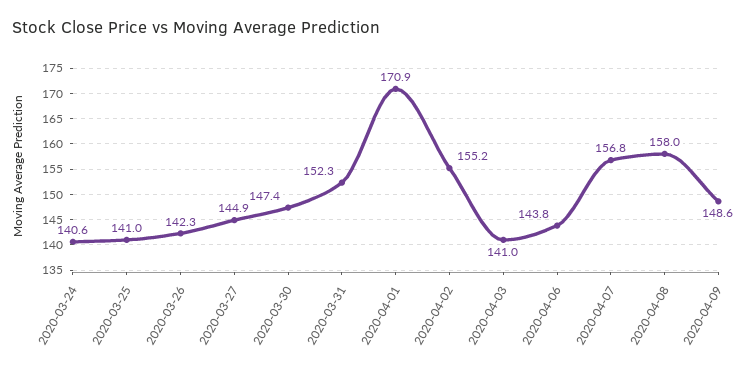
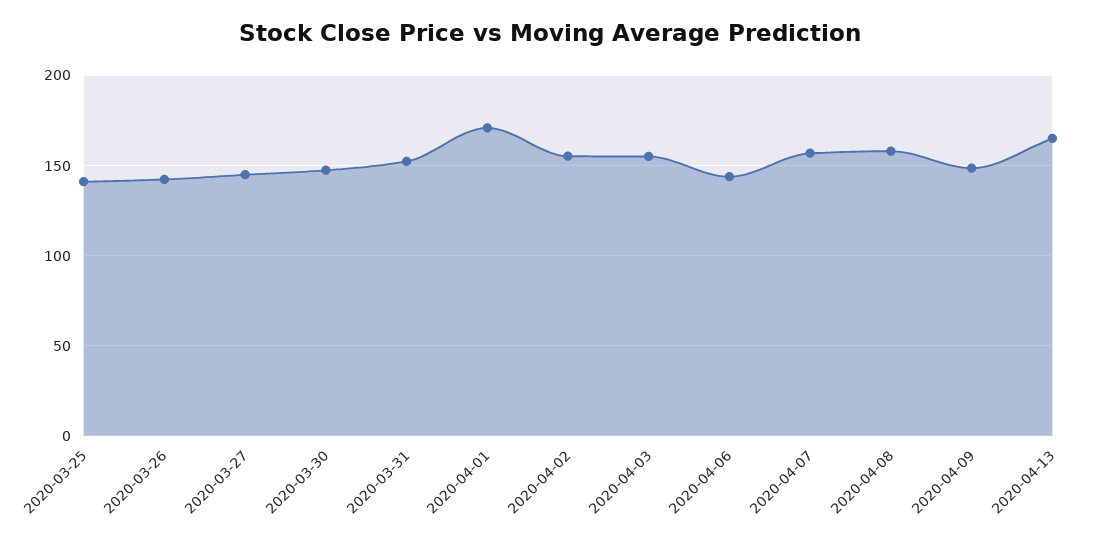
2020-03-24: 140.6 -> none
2020-04-03: 141 -> 155
2020-04-13: none -> 165

